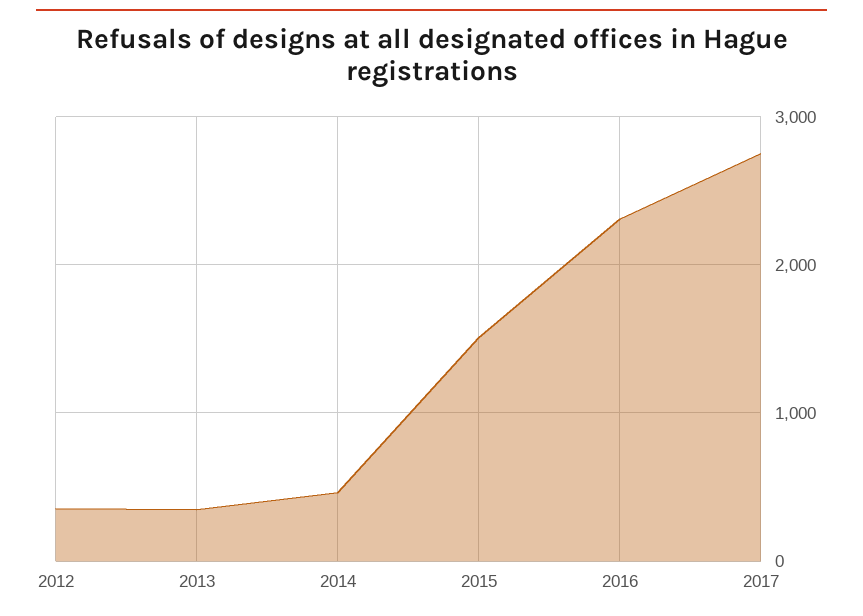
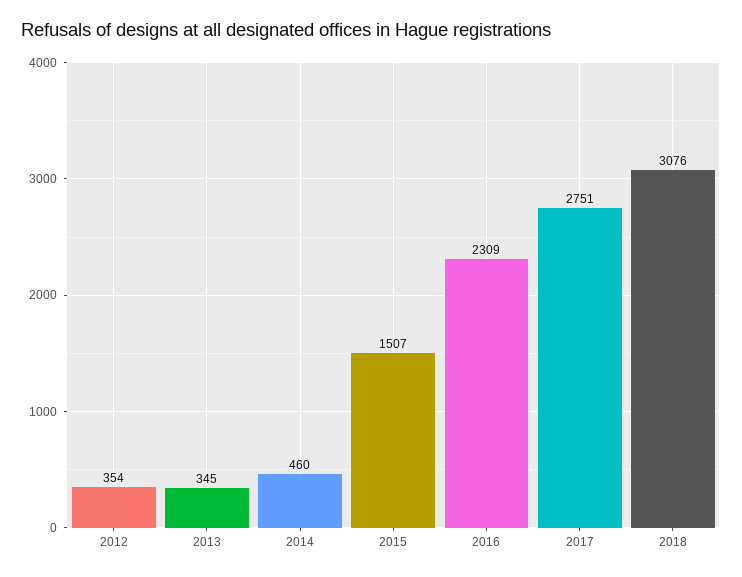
2018: none -> 3076

